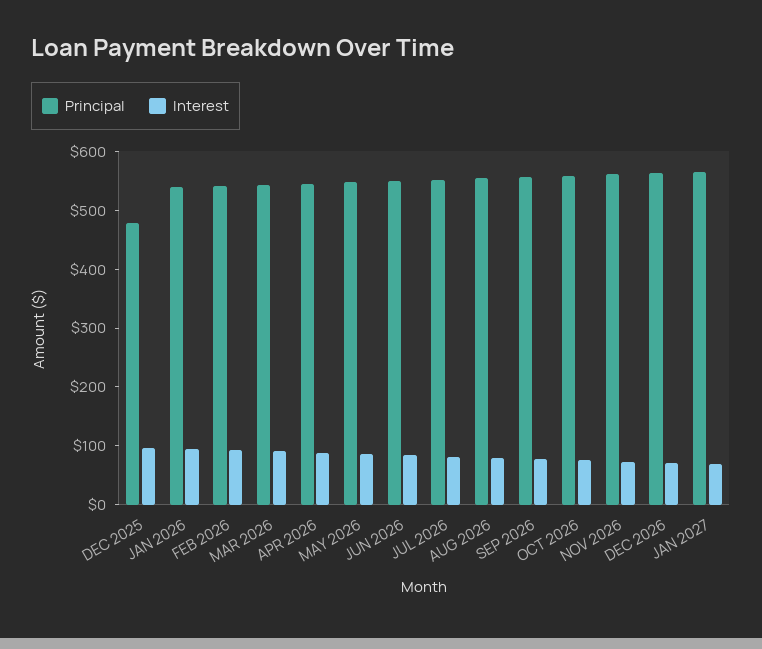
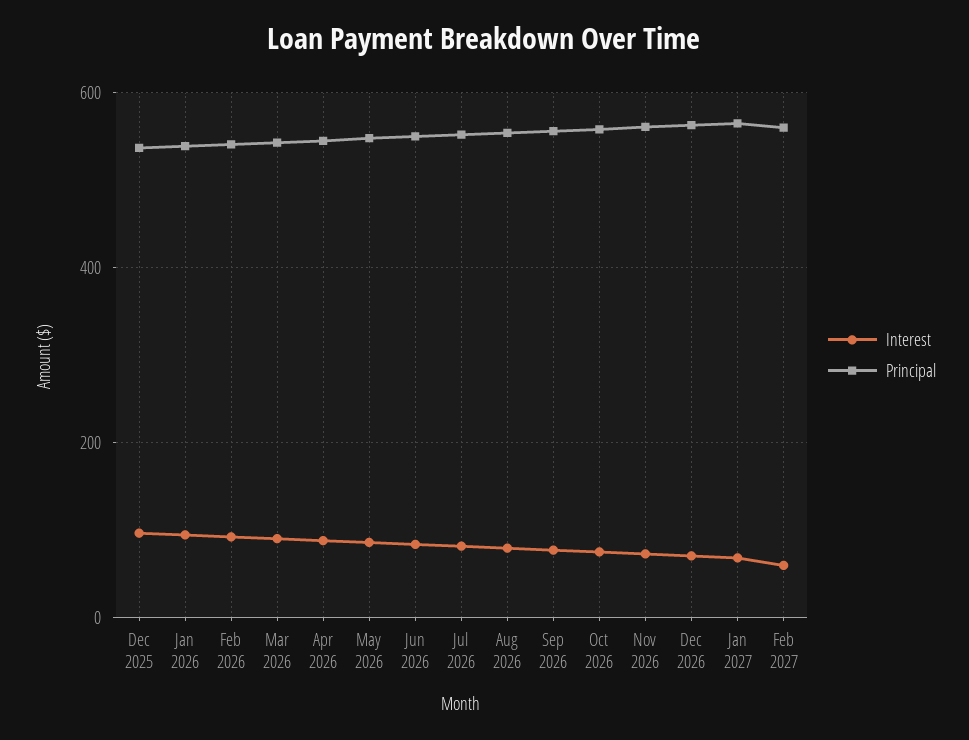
Principal, DEC 2025: 480 -> 540
Interest, Feb 2027: none -> 60
Principal, Feb 2027: none -> 560

